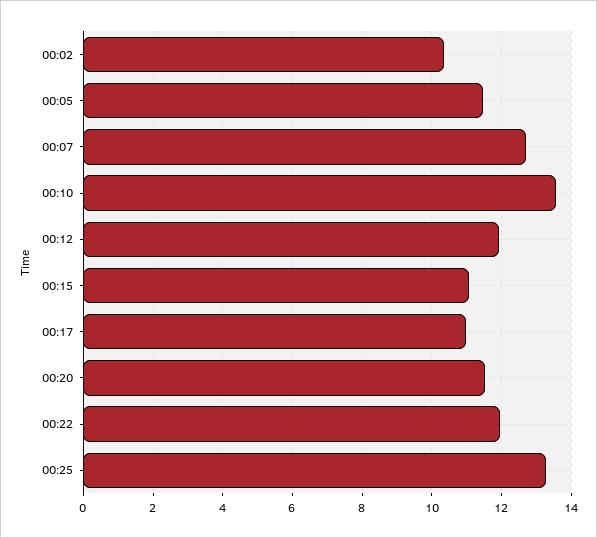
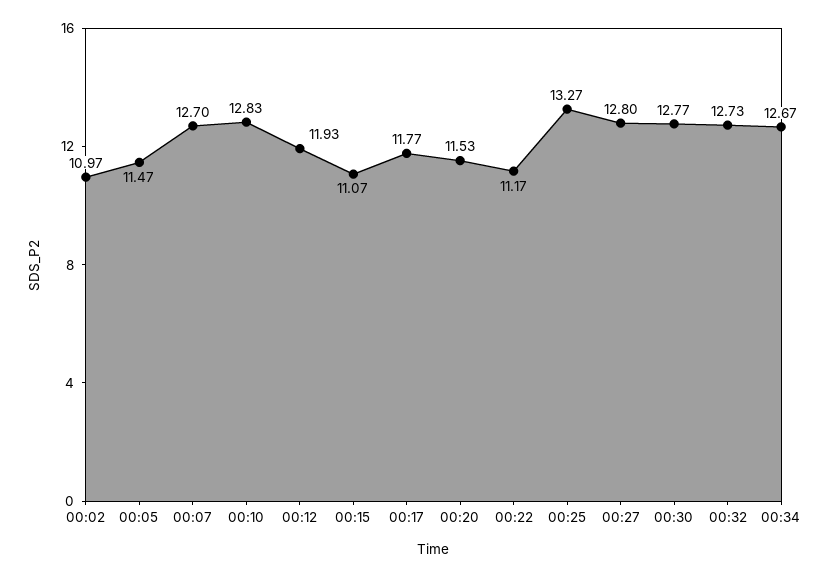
00:02: 10.4 -> 10.97
00:10: 13.6 -> 12.83
00:17: 11 -> 11.77
00:22: 12 -> 11.17
00:27: none -> 12.8
00:30: none -> 12.77
00:32: none -> 12.73
00:34: none -> 12.67

